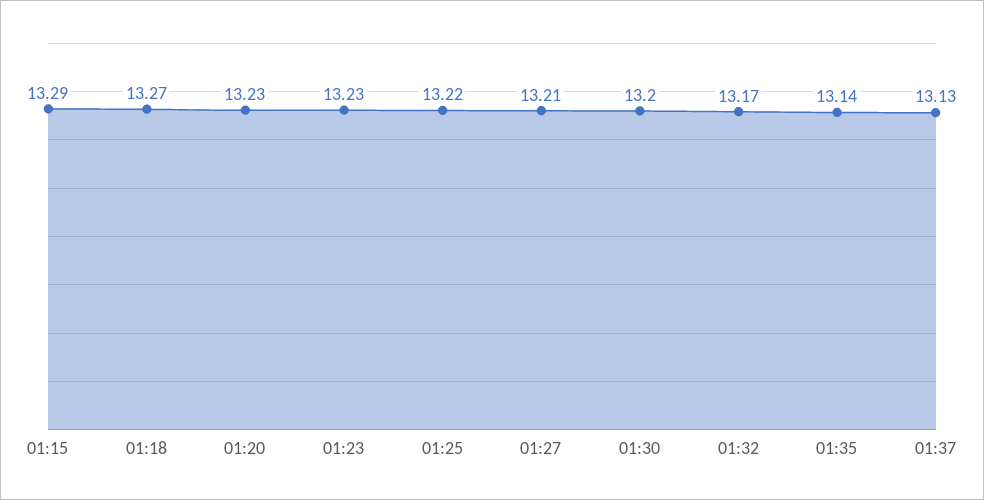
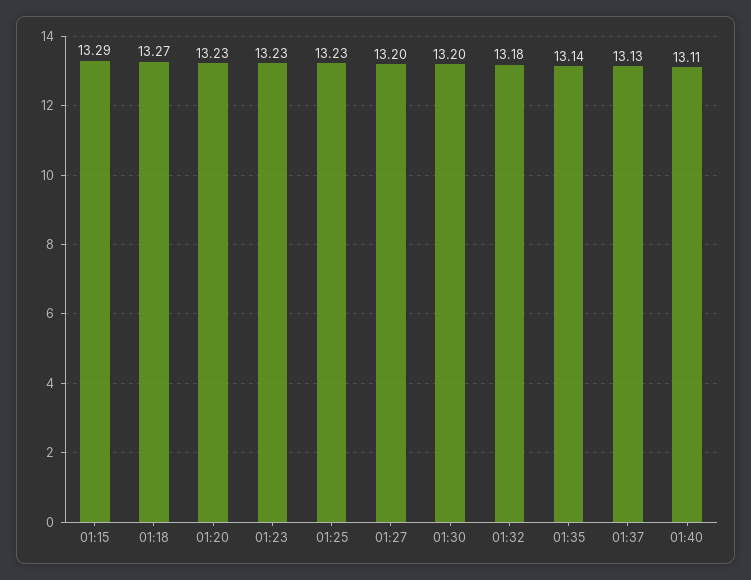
01:25: 13.22 -> 13.23
01:27: 13.21 -> 13.2
01:32: 13.17 -> 13.18
01:40: none -> 13.11

